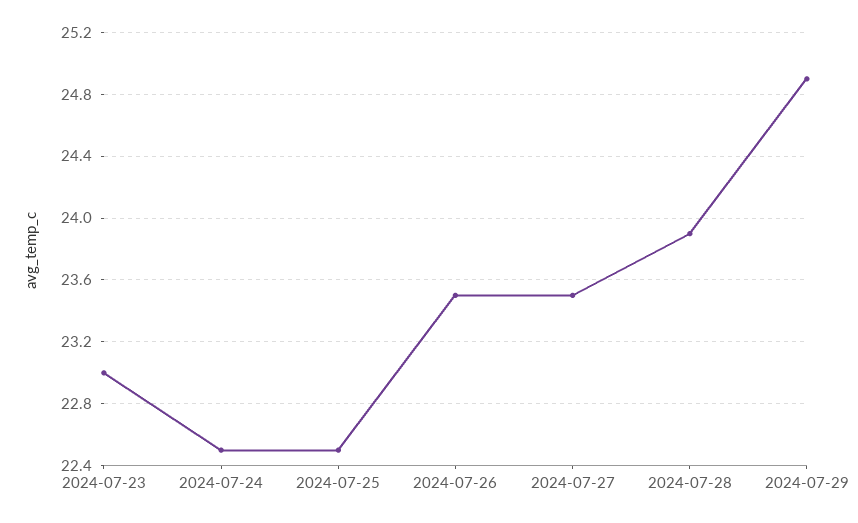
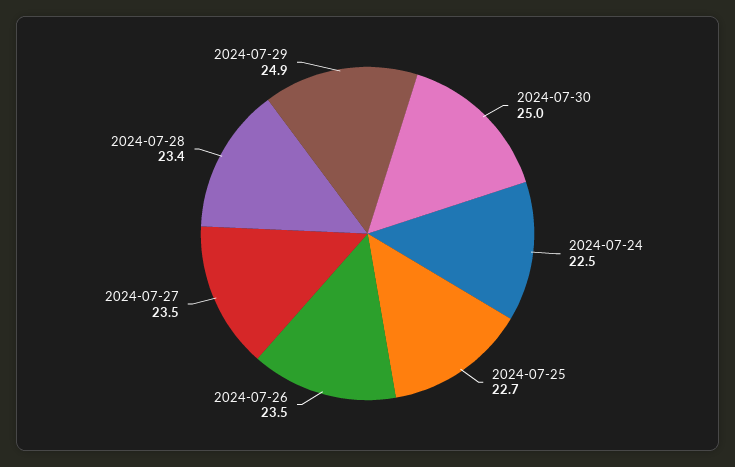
2024-07-23: 23 -> none
2024-07-25: 22.5 -> 22.7
2024-07-28: 23.9 -> 23.4
2024-07-30: none -> 25

